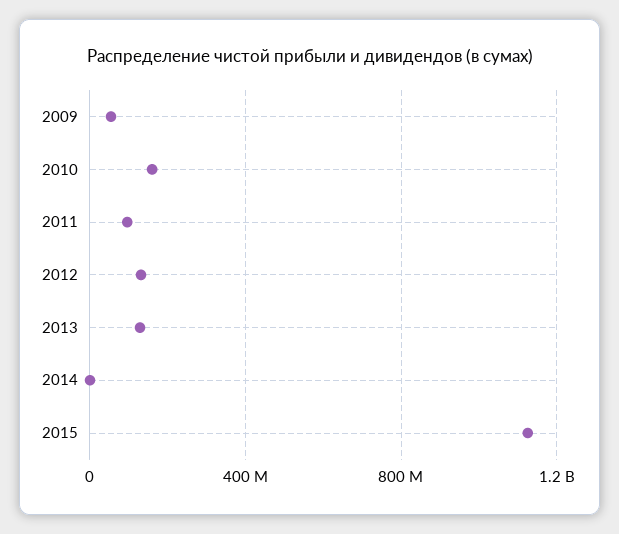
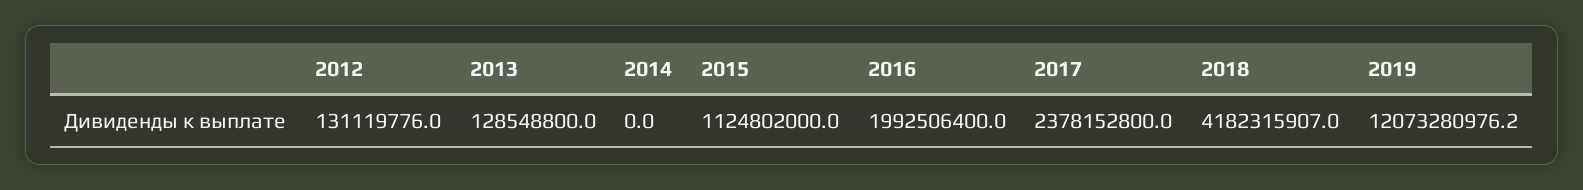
2009: 50000000 -> none
2010: 150000000 -> none
2011: 100000000 -> none
2016: none -> 1992506400
2017: none -> 2378152800
2018: none -> 4182315907
2019: none -> 12073280976.2

